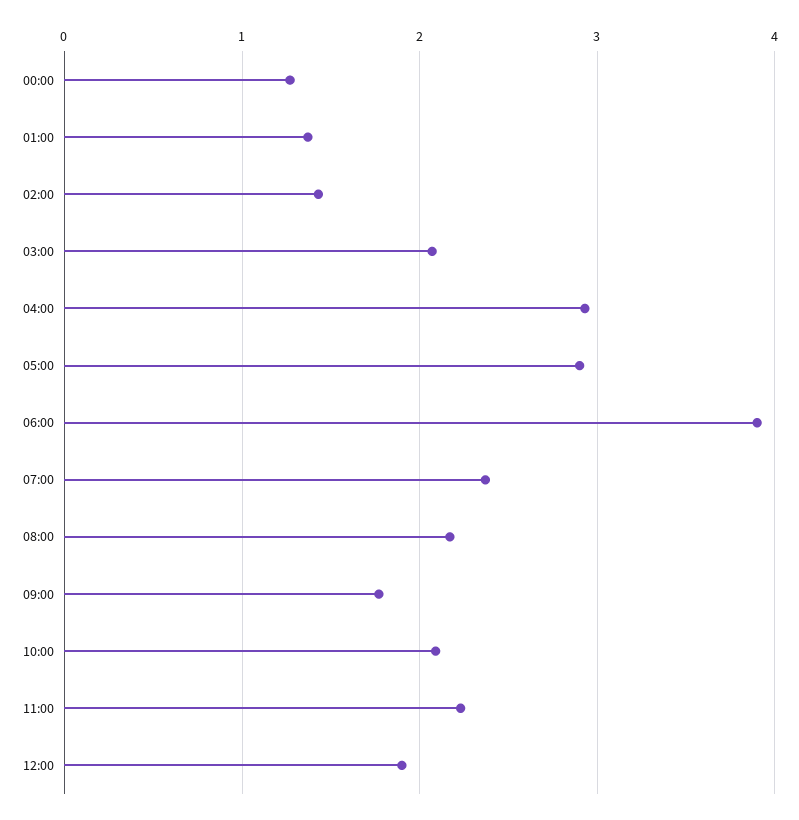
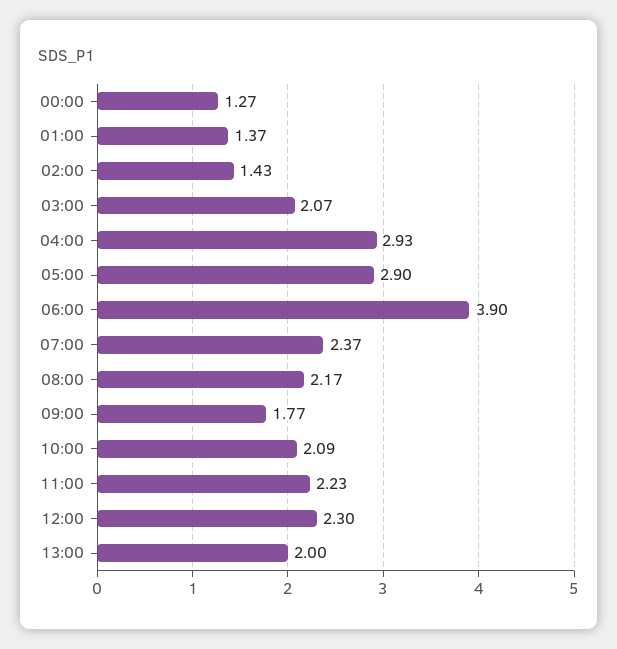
12:00: 1.9 -> 2.3
13:00: none -> 2

